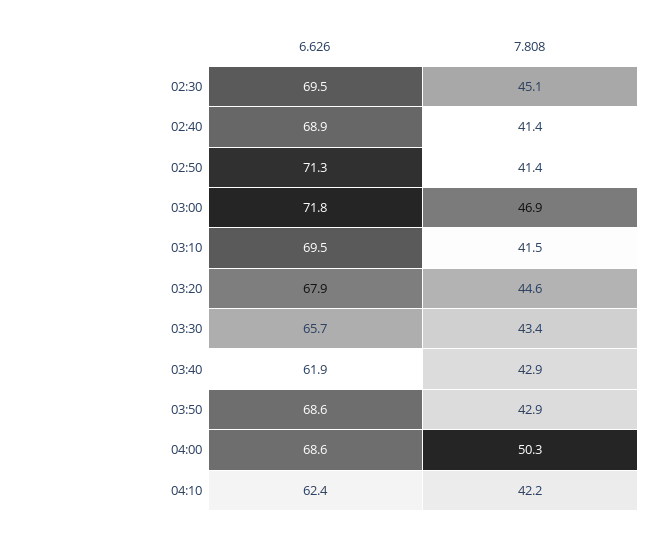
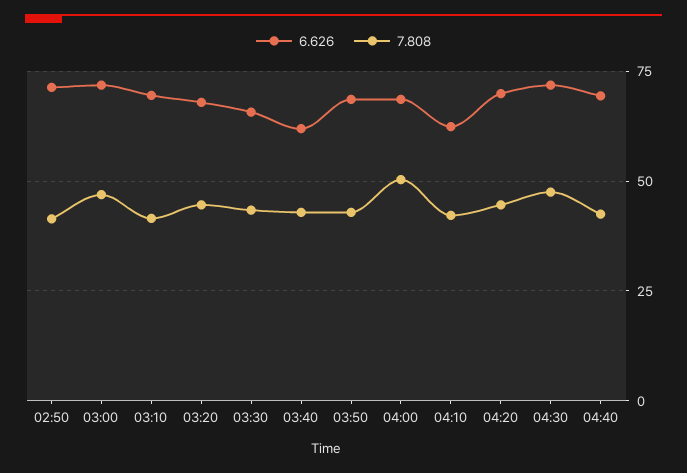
6.626, 02:30: 69.5 -> none
7.808, 02:30: 45.1 -> none
6.626, 02:40: 68.9 -> none
7.808, 02:40: 41.4 -> none
6.626, 04:20: none -> 70
7.808, 04:20: none -> 45
6.626, 04:30: none -> 72.5
7.808, 04:30: none -> 47.5
6.626, 04:40: none -> 70
7.808, 04:40: none -> 42.5

